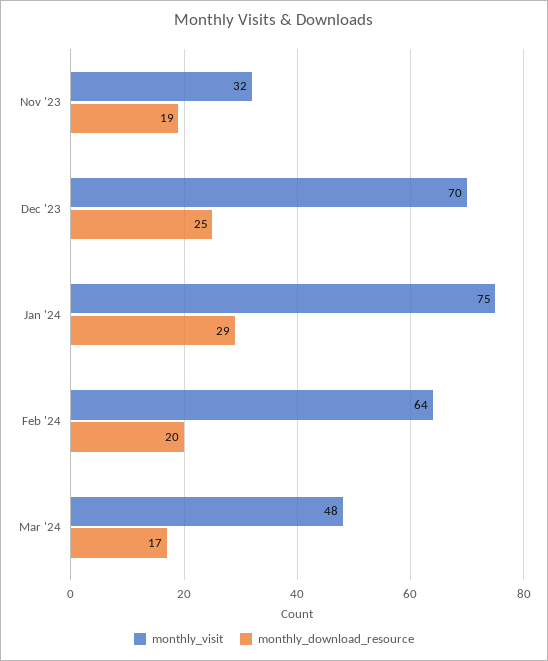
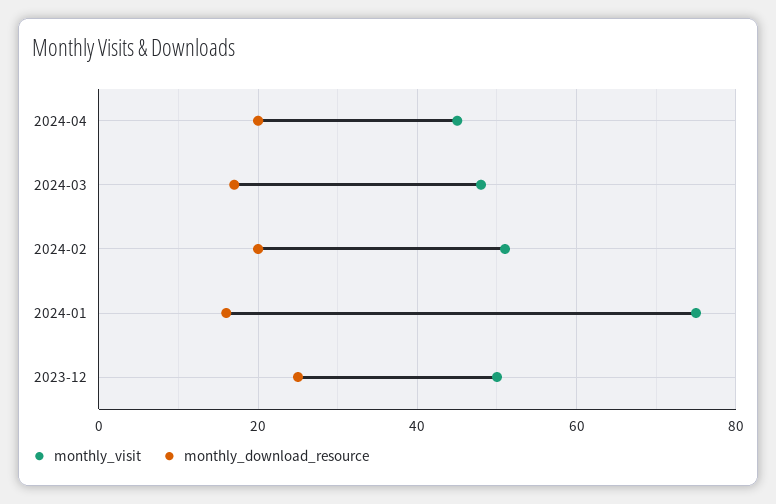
monthly_visit, Nov '23: 32 -> none
monthly_download_resource, Nov '23: 19 -> none
monthly_visit, Dec '23: 70 -> 50
monthly_download_resource, Jan '24: 29 -> 15
monthly_visit, Feb '24: 64 -> 50
monthly_visit, 2024-04: none -> 45
monthly_download_resource, 2024-04: none -> 20

